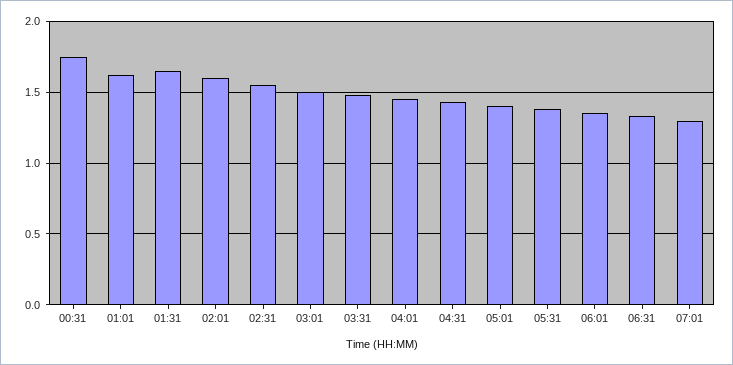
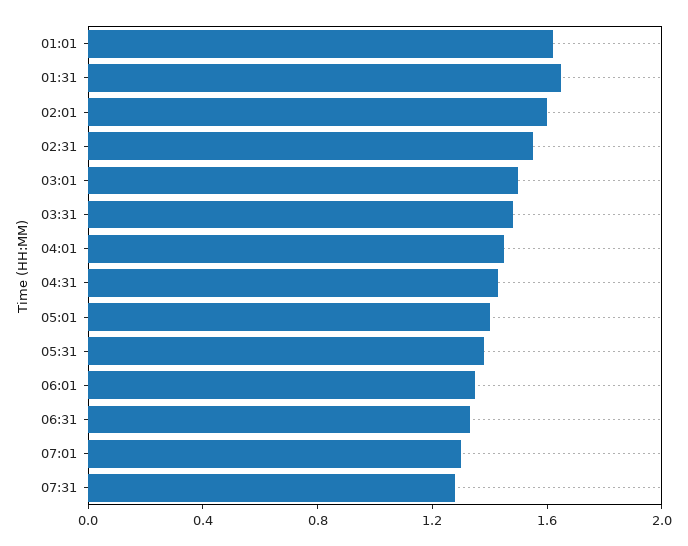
00:31: 1.75 -> none
07:31: none -> 1.3

